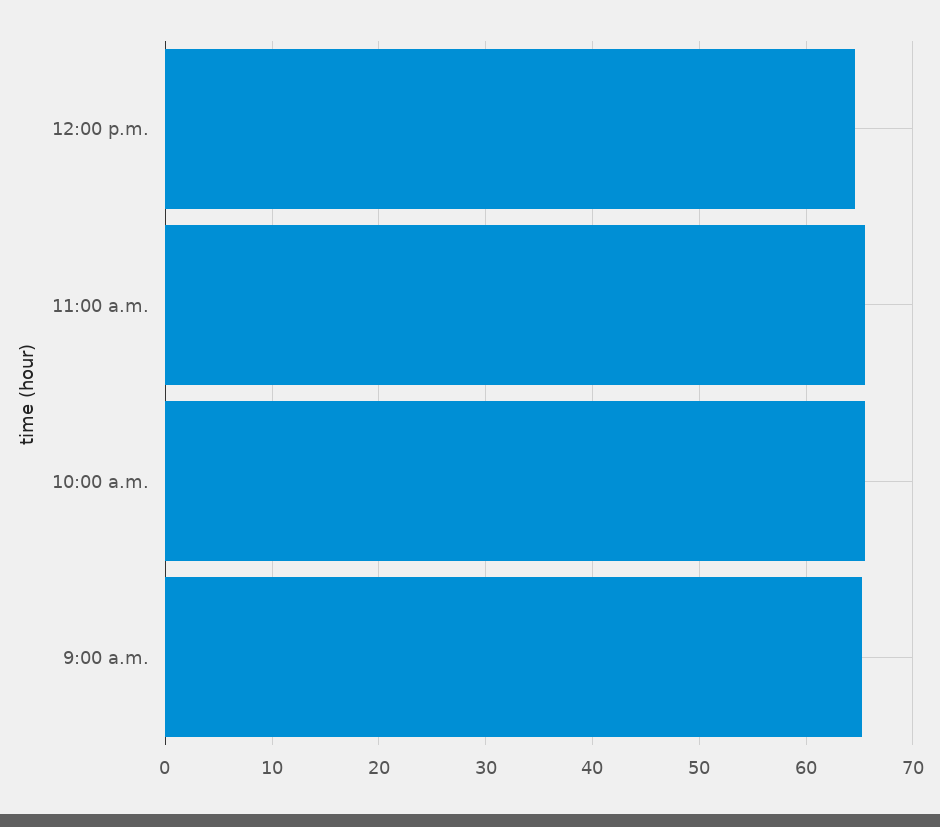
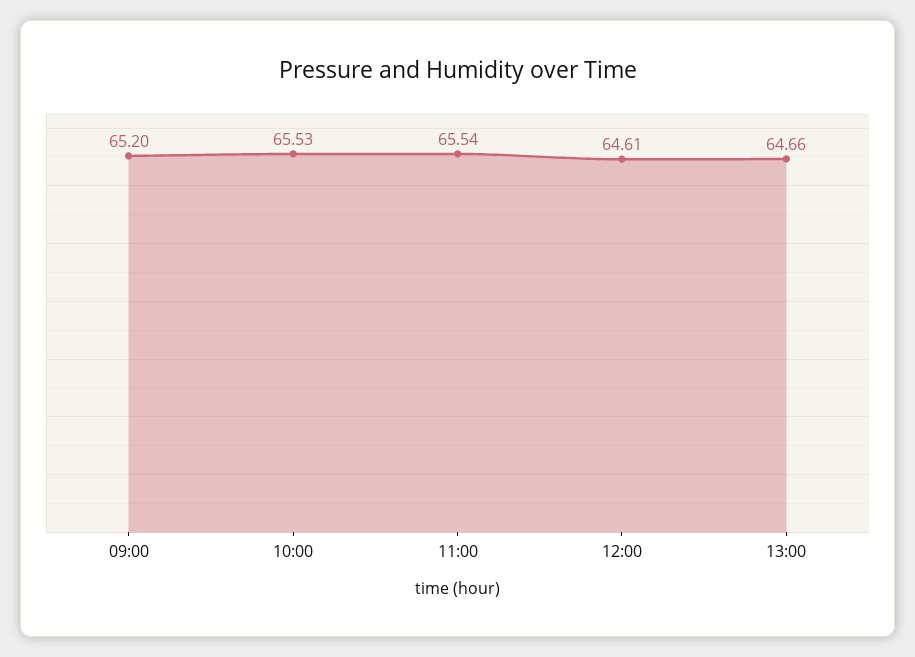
13:00: none -> 64.66

